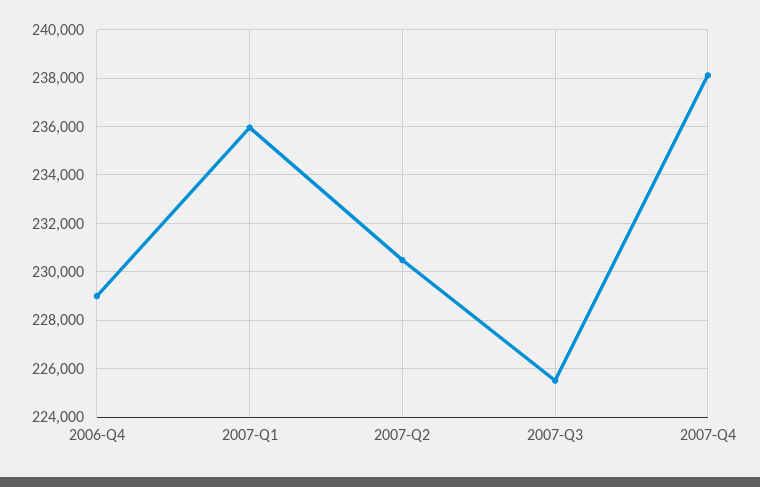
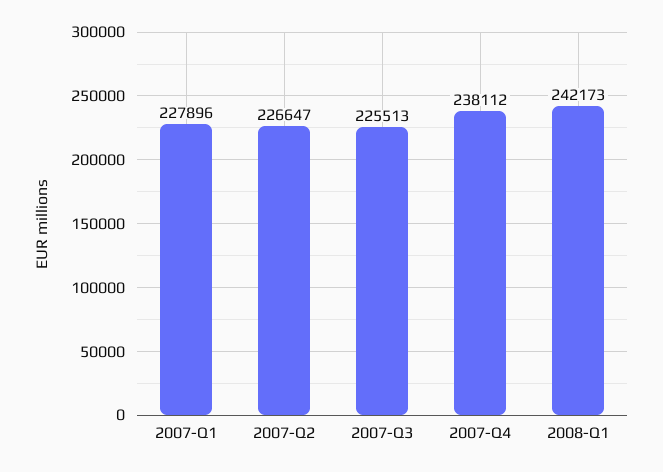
2006-Q4: 229000 -> none
2007-Q1: 236000 -> 227896
2007-Q2: 230500 -> 226647
2008-Q1: none -> 242173

